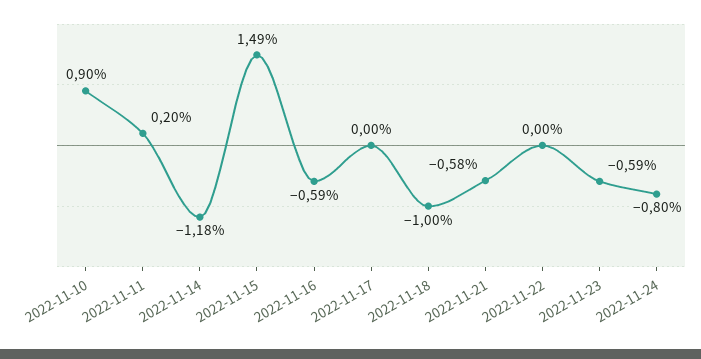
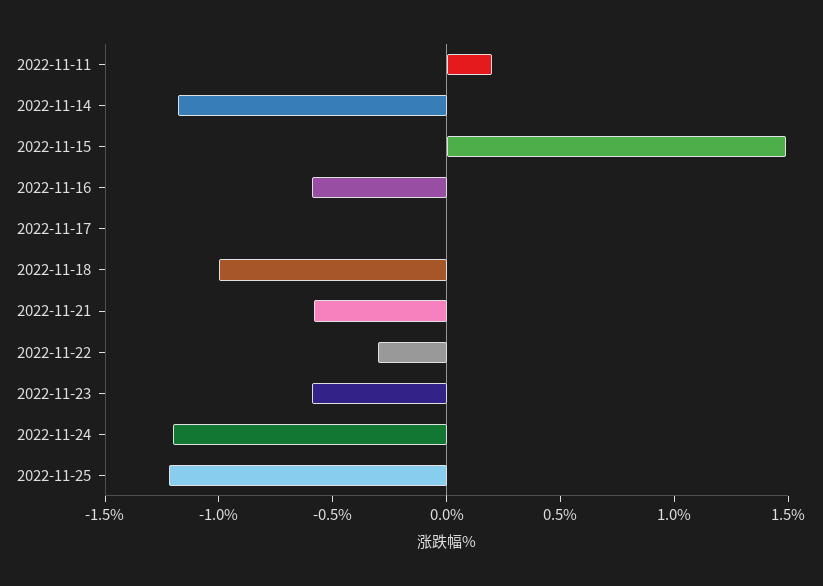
2022-11-10: 0.9 -> none
2022-11-22: 0 -> -0.3
2022-11-24: -0.8 -> -1.2
2022-11-25: none -> -1.2

